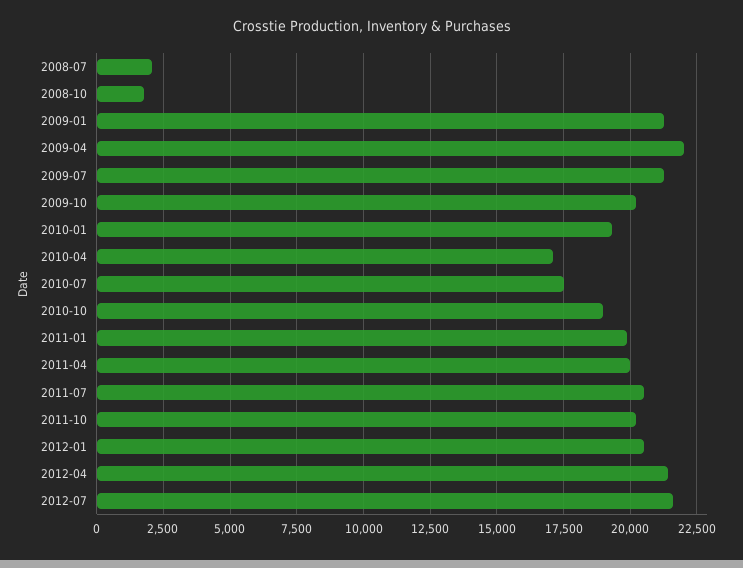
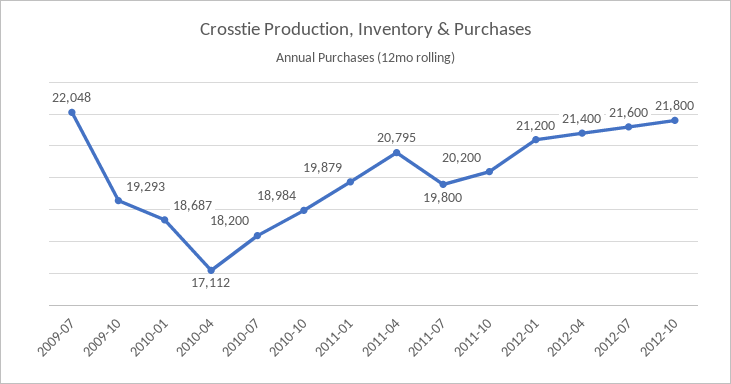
2008-07: 2000 -> none
2008-10: 1750 -> none
2009-01: 21250 -> none
2009-04: 22000 -> none
2009-07: 21250 -> 22048
2009-10: 20250 -> 19293
2010-01: 19250 -> 18687
2010-07: 17500 -> 18200
2011-04: 20000 -> 20795
2011-07: 20500 -> 19800
2012-01: 20500 -> 21200
2012-10: none -> 21800

